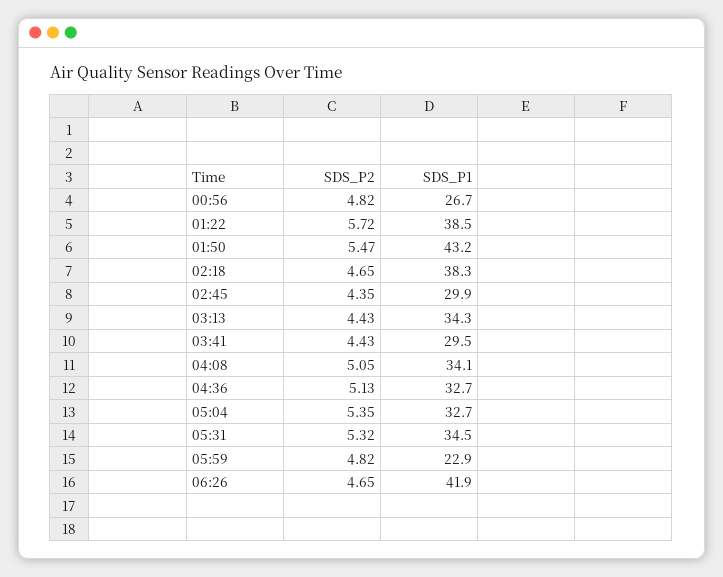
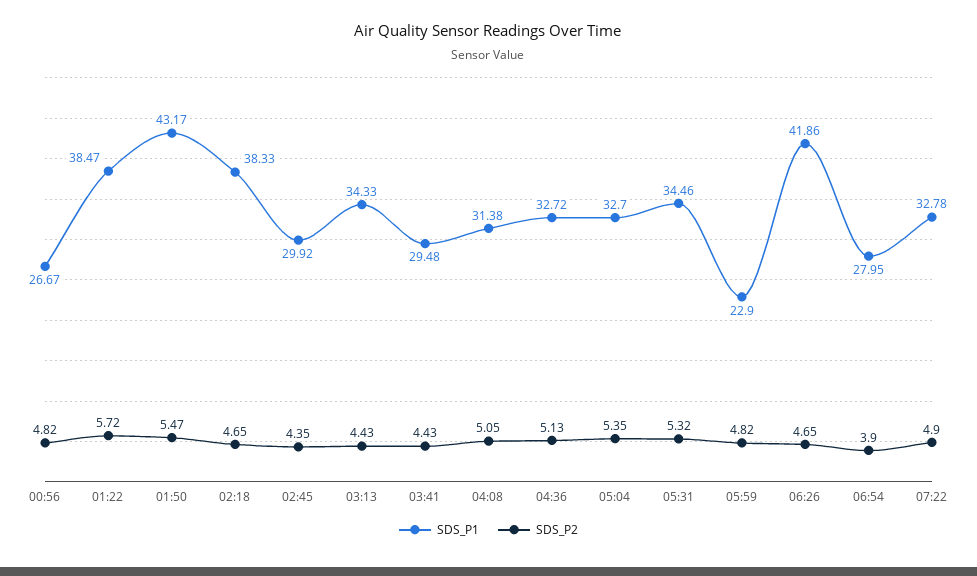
SDS_P1, 04:08: 34.1 -> 31.38
SDS_P1, 06:54: none -> 27.95
SDS_P2, 06:54: none -> 3.9
SDS_P1, 07:22: none -> 32.78
SDS_P2, 07:22: none -> 4.9

